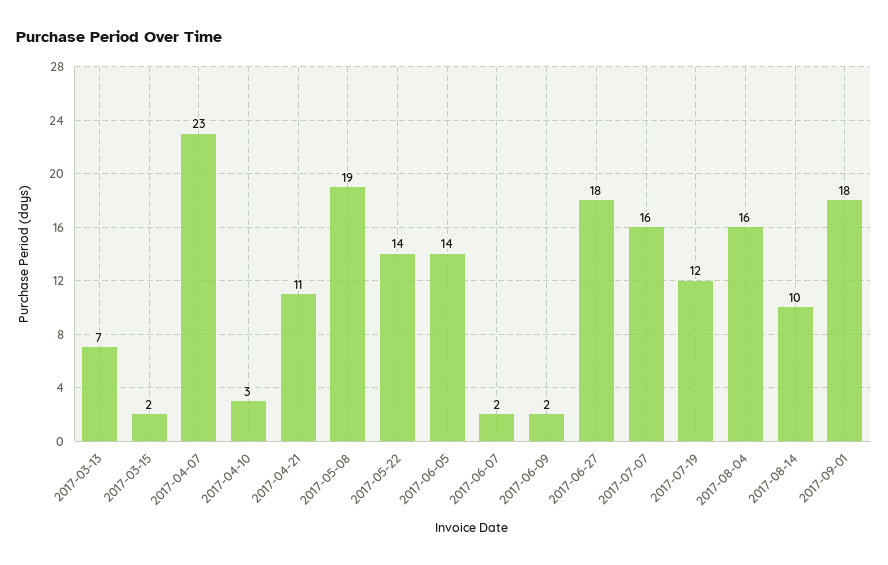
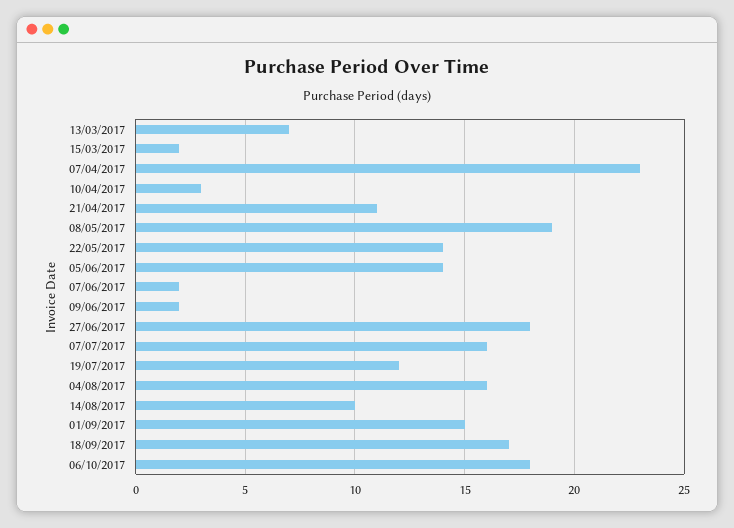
2017-09-01: 18 -> 15
18/09/2017: none -> 17
06/10/2017: none -> 18

